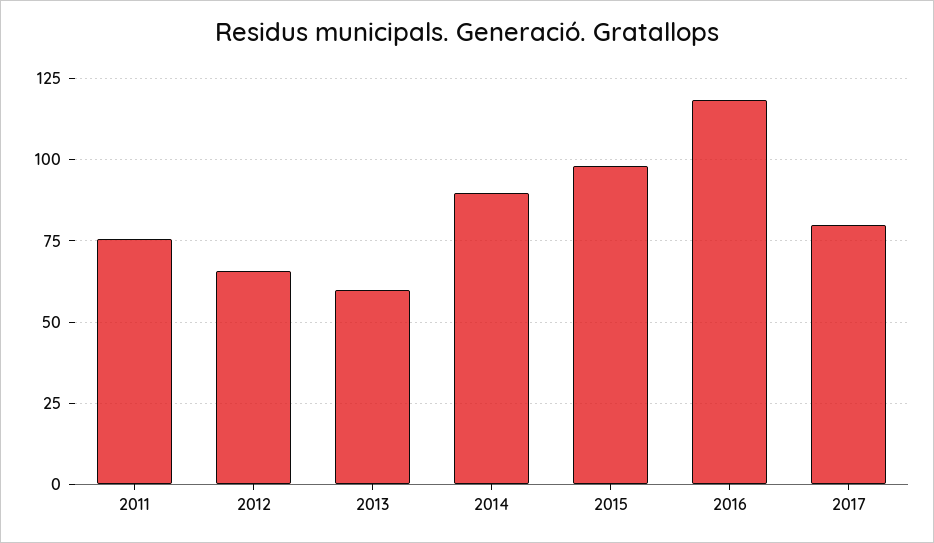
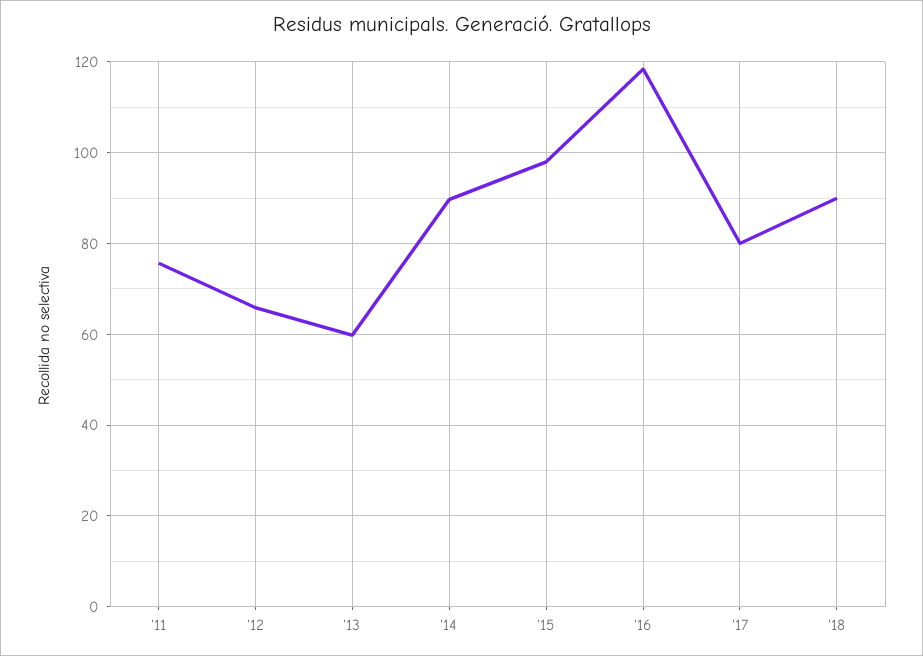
'18: none -> 90

